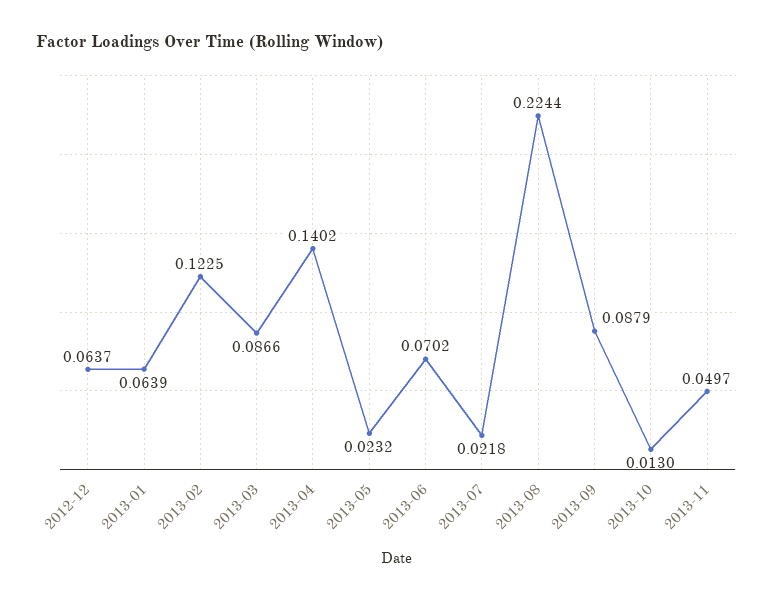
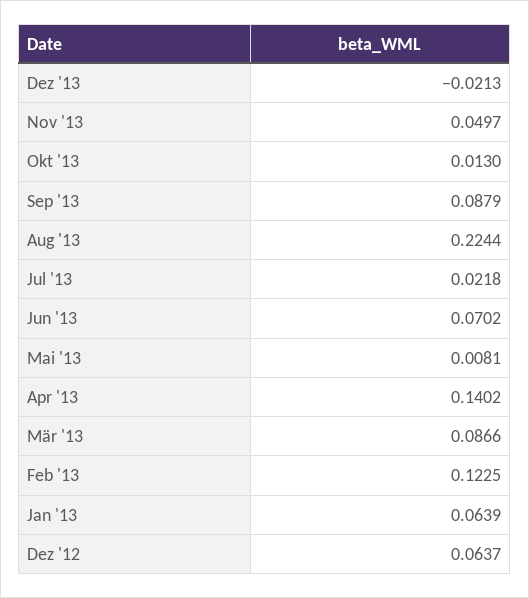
2013-05: 0.0232 -> 0.0081
Dez '13: none -> -0.0213

